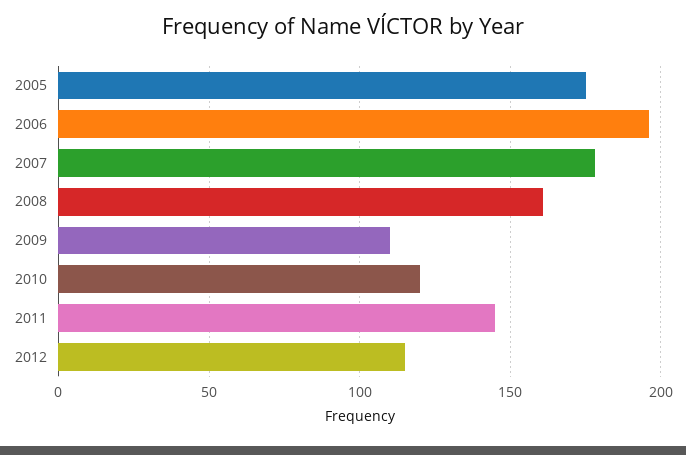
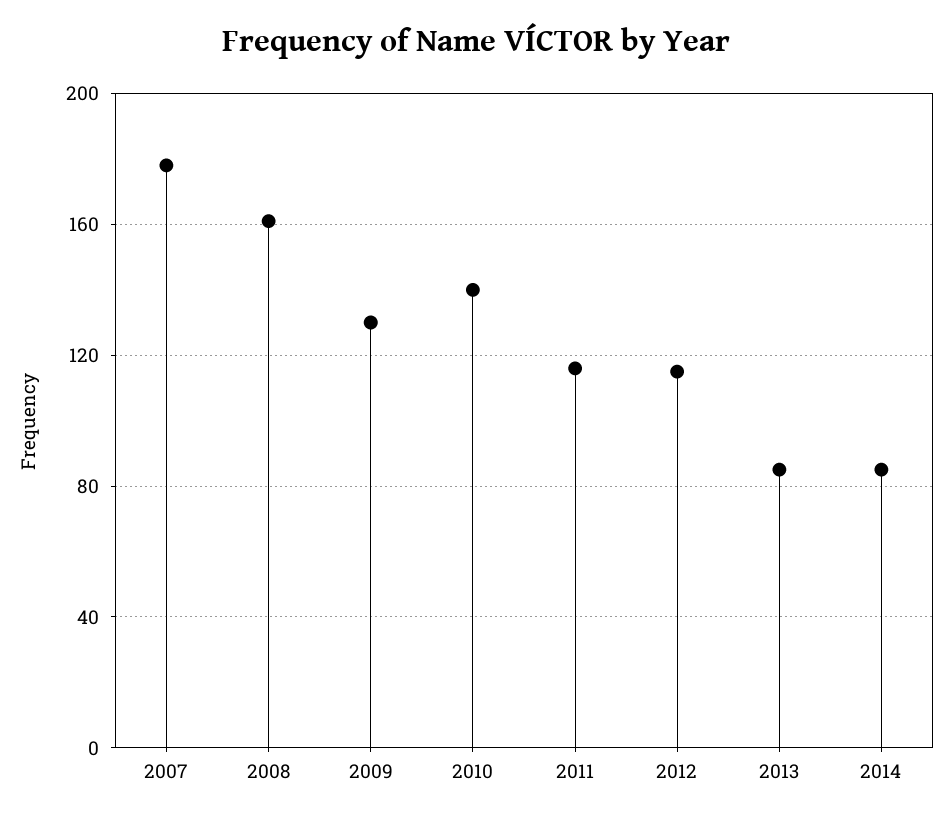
2005: 175 -> none
2006: 195 -> none
2009: 110 -> 130
2010: 120 -> 140
2011: 145 -> 115
2013: none -> 85
2014: none -> 85

